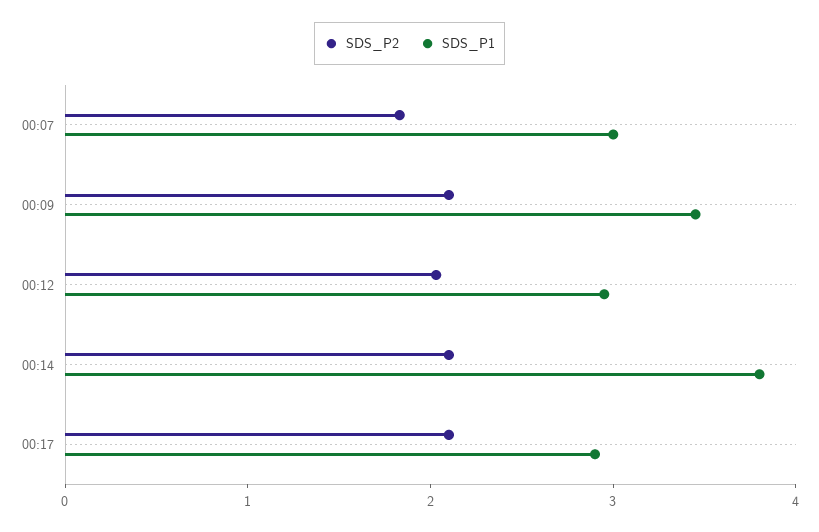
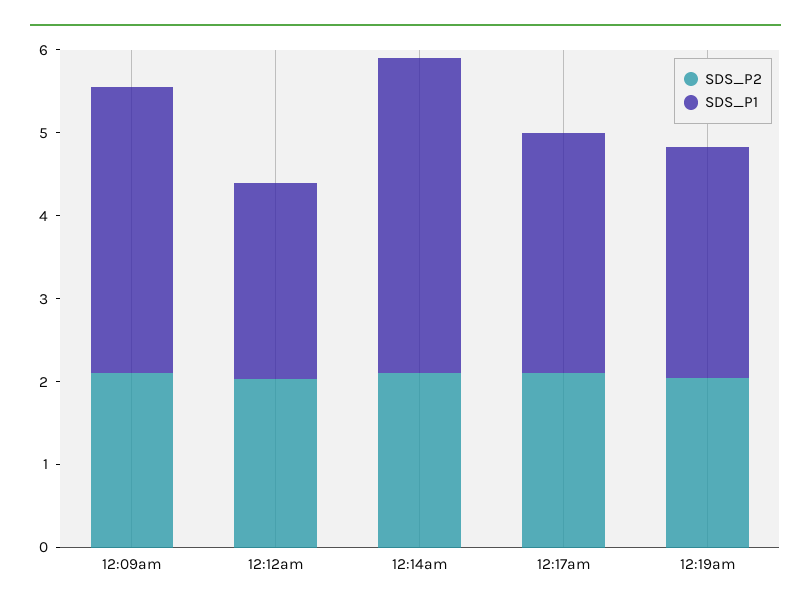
SDS_P2, 00:07: 1.8 -> none
SDS_P1, 00:07: 3 -> none
SDS_P1, 00:12: 3 -> 2.4
SDS_P2, 12:19am: none -> 2
SDS_P1, 12:19am: none -> 2.8

